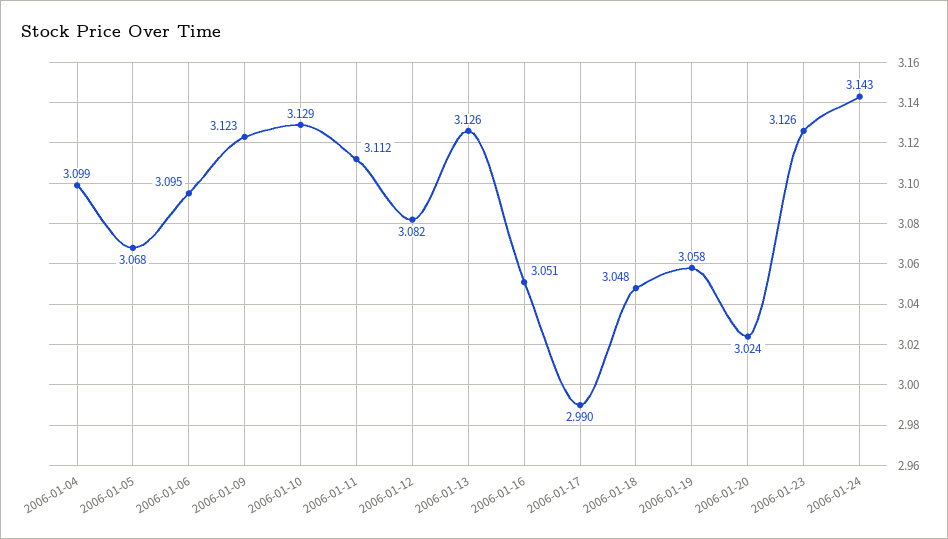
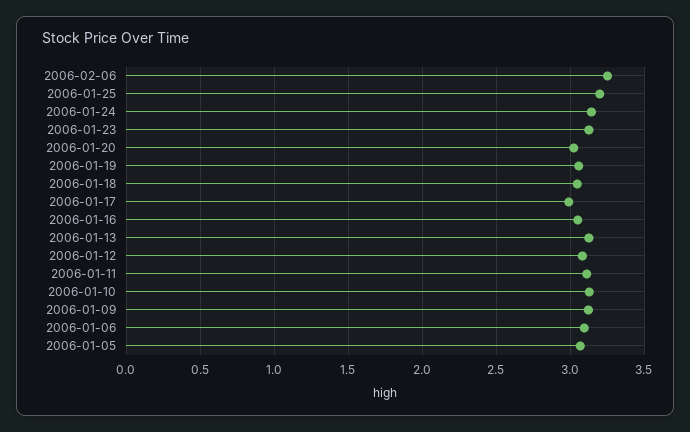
2006-01-04: 3.099 -> none
2006-02-06: none -> 3.25
2006-01-25: none -> 3.2

